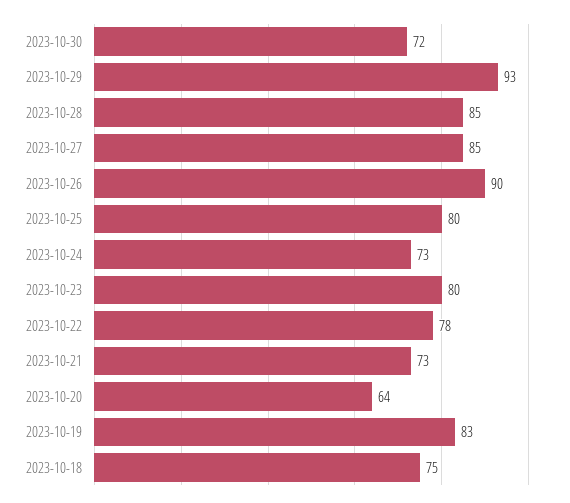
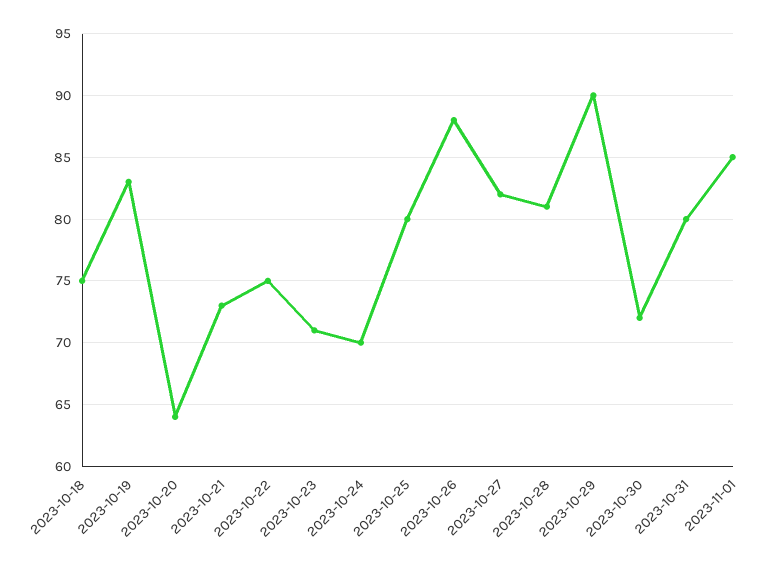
2023-10-29: 93 -> 90
2023-10-28: 85 -> 81
2023-10-27: 85 -> 82
2023-10-26: 90 -> 88
2023-10-24: 73 -> 70
2023-10-23: 80 -> 71
2023-10-22: 78 -> 75
2023-10-31: none -> 80
2023-11-01: none -> 85

